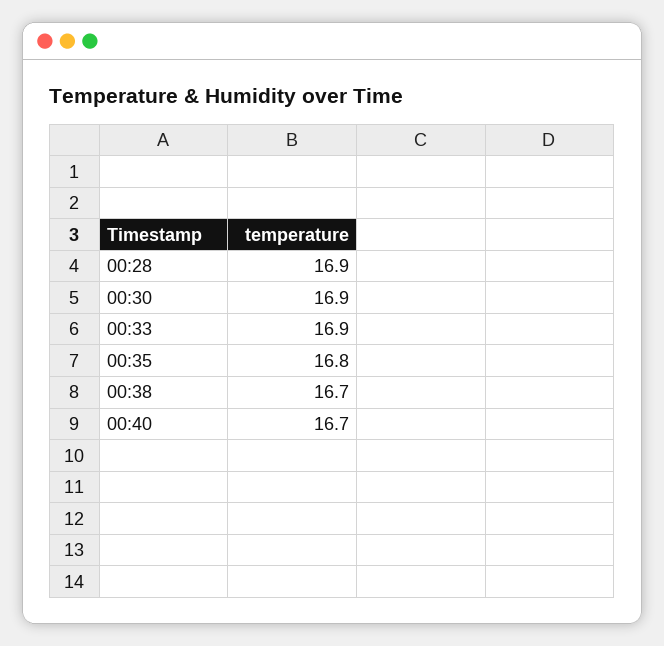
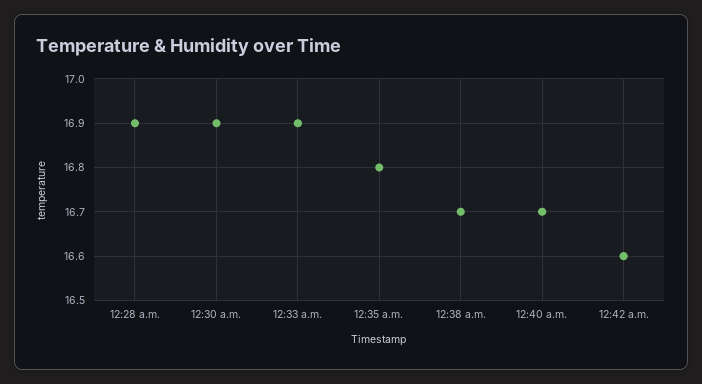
12:42 a.m.: none -> 16.6

